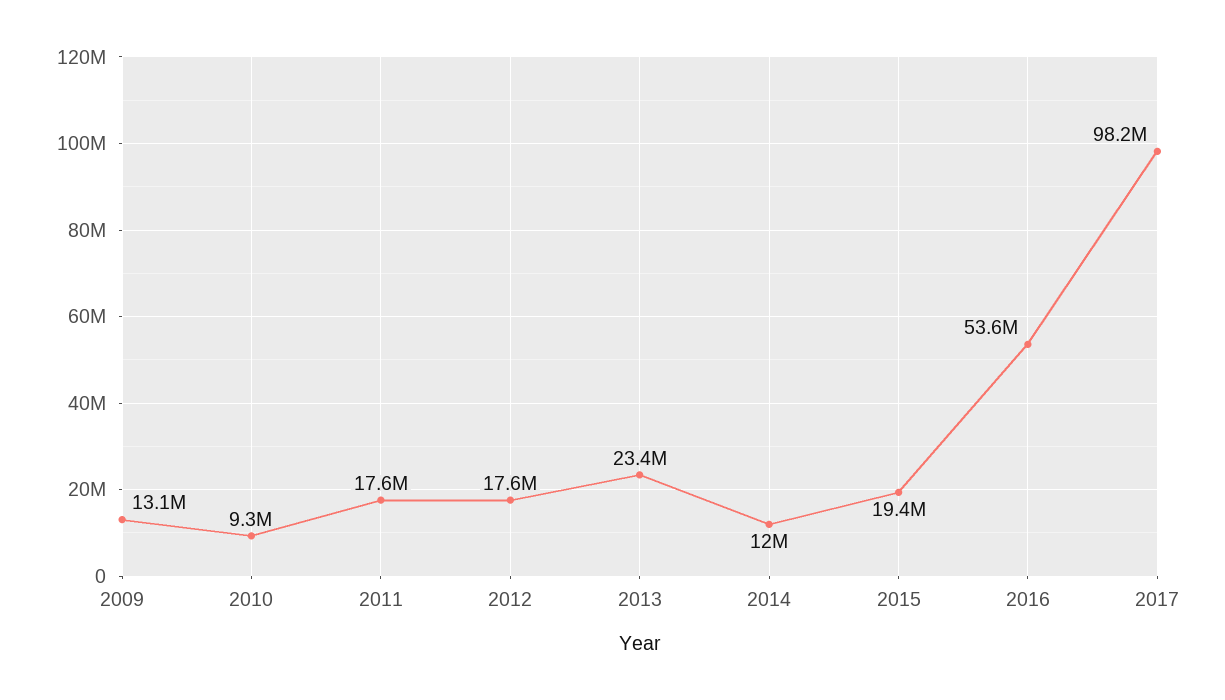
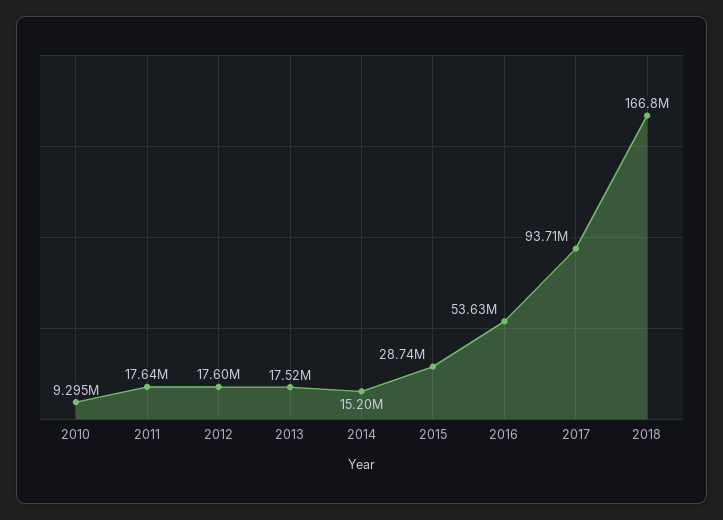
2009: 13100000 -> none
2013: 23400000 -> 17520000
2014: 12000000 -> 15200000
2015: 19400000 -> 28740000
2017: 98200000 -> 93710000
2018: none -> 166800000

